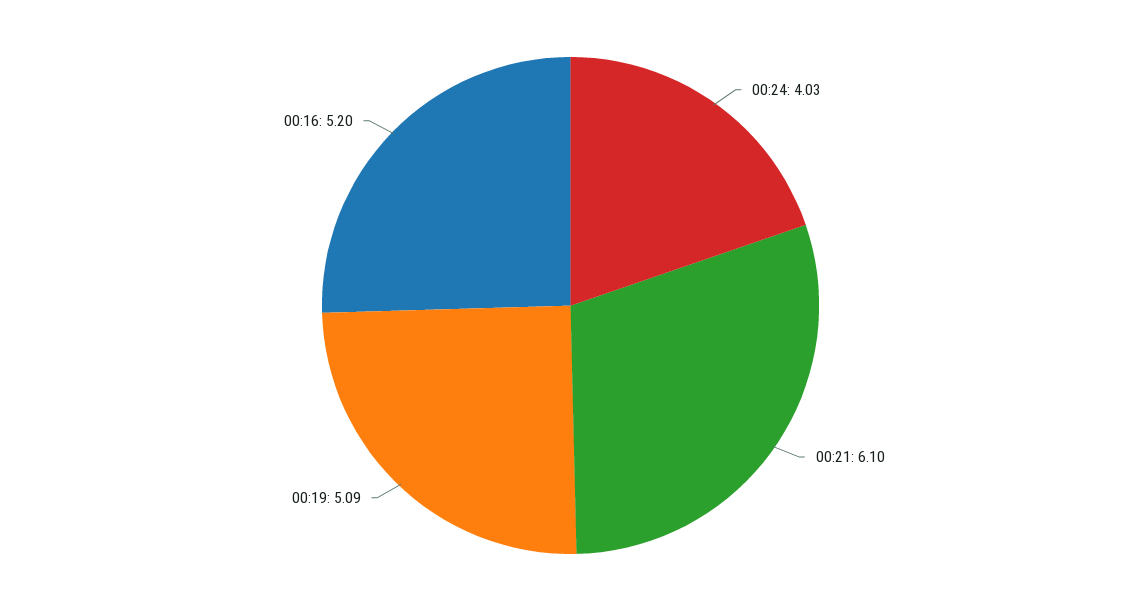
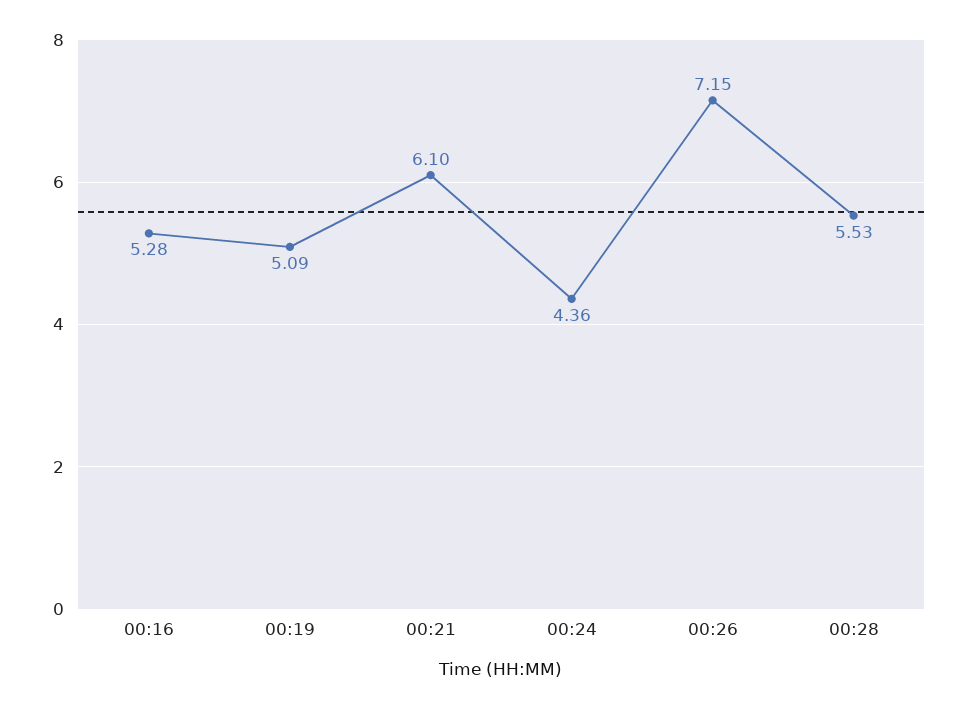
00:24: 4.03 -> 4.36
00:16: 5.2 -> 5.28
00:26: none -> 7.15
00:28: none -> 5.53

